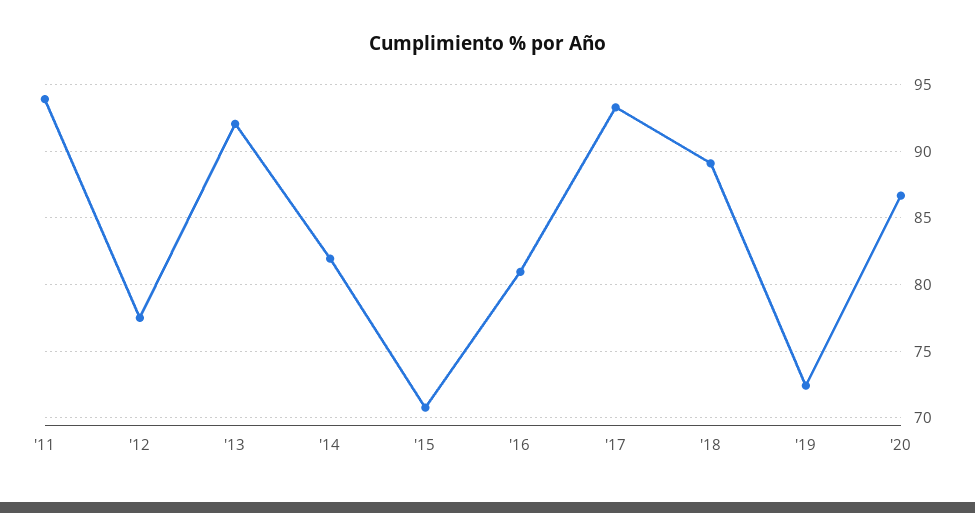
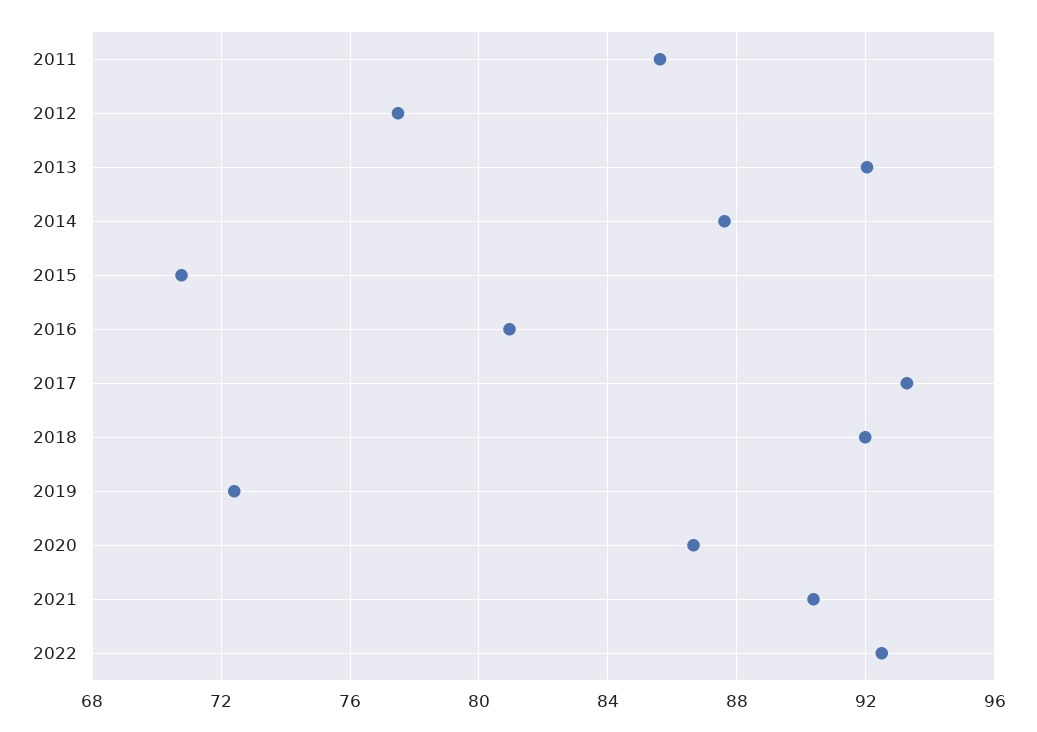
'11: 94 -> 85.5
'14: 82 -> 87.5
'18: 89 -> 92
2021: none -> 90.5
2022: none -> 92.5

